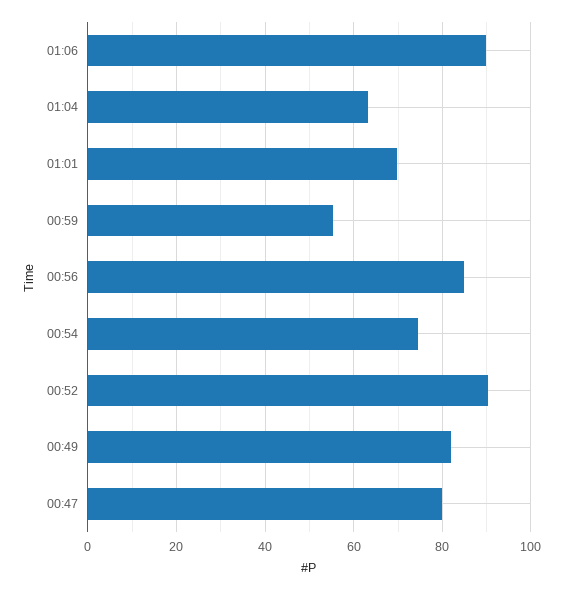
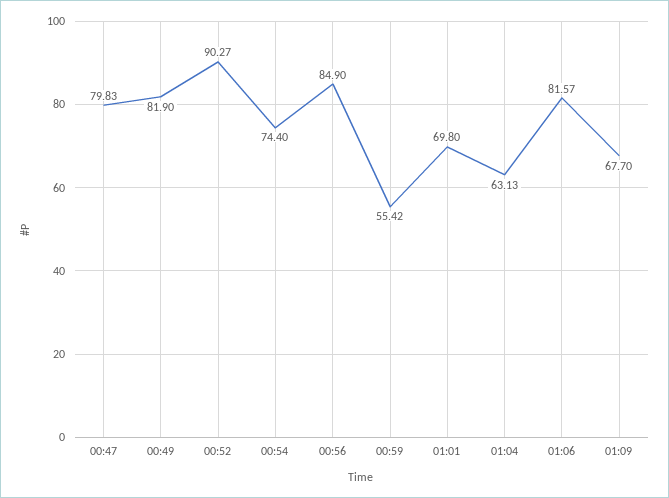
01:06: 90 -> 81.57
01:09: none -> 67.7

